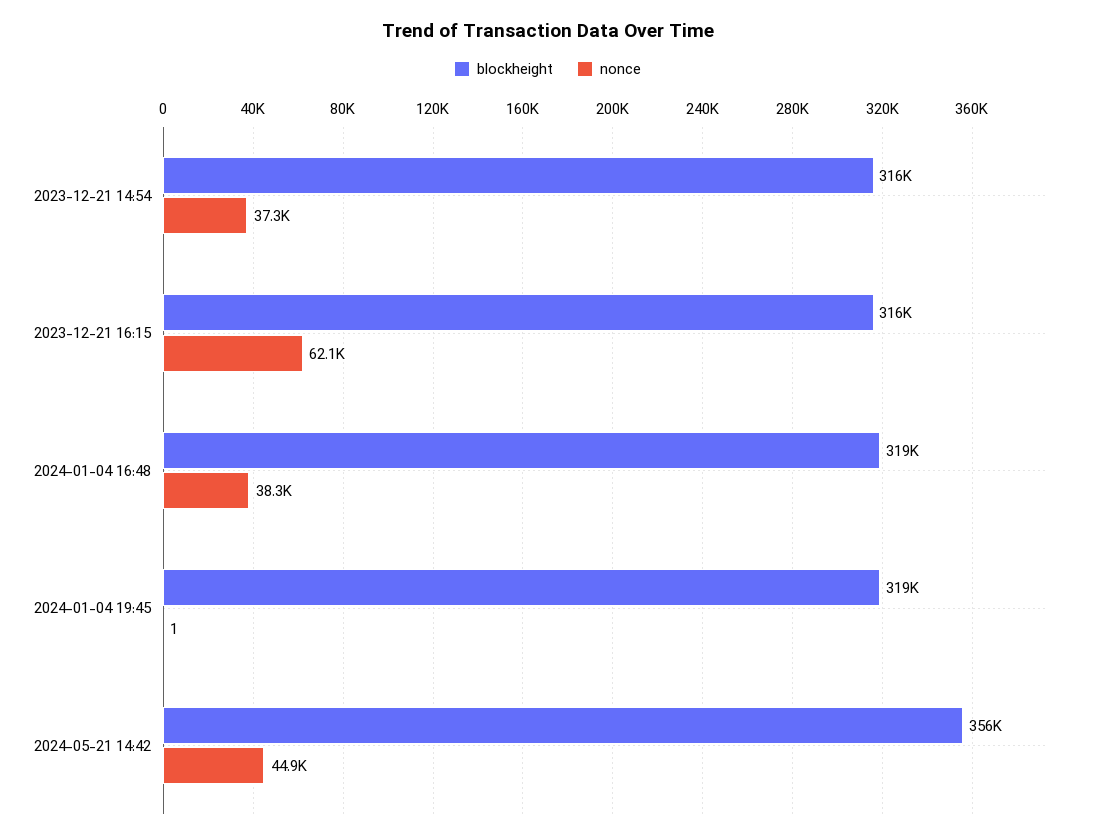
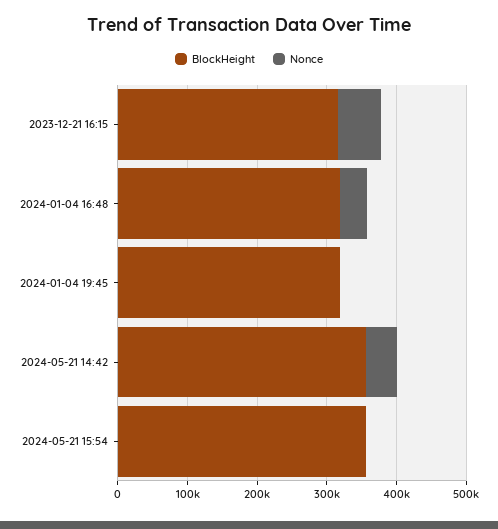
blockheight, 2023-12-21 14:54: 316000 -> none
nonce, 2023-12-21 14:54: 37300 -> none
blockheight, 2024-05-21 15:54: none -> 360000
nonce, 2024-05-21 15:54: none -> 0

